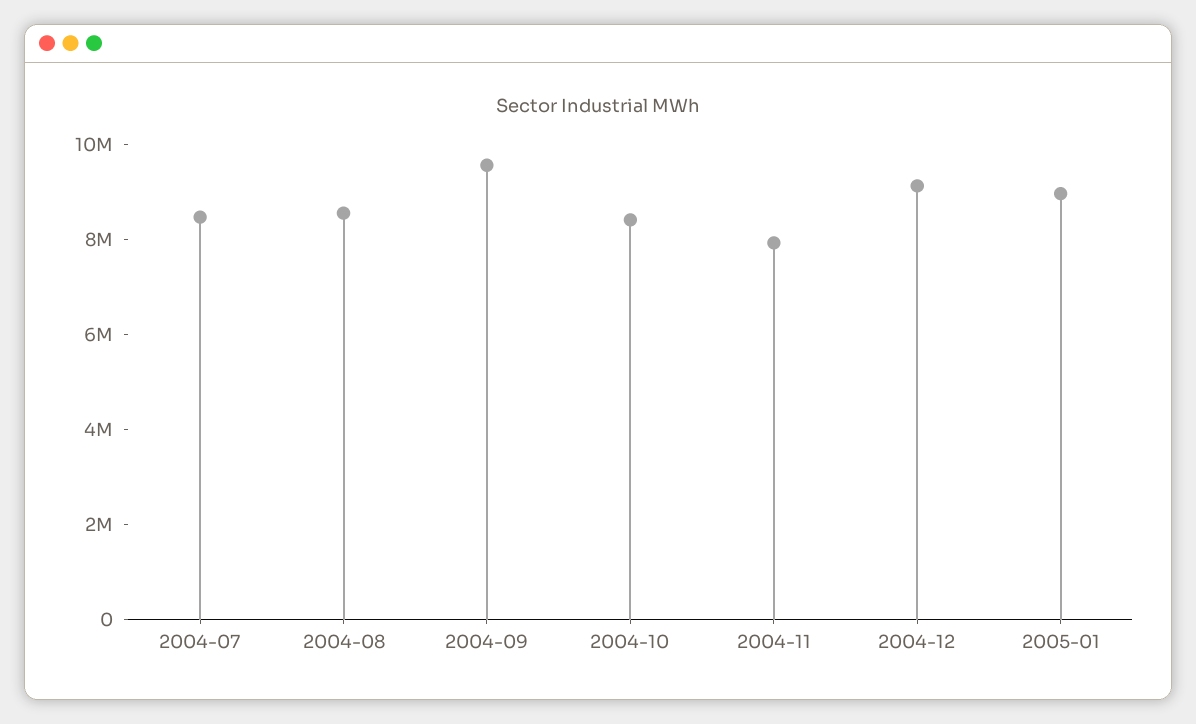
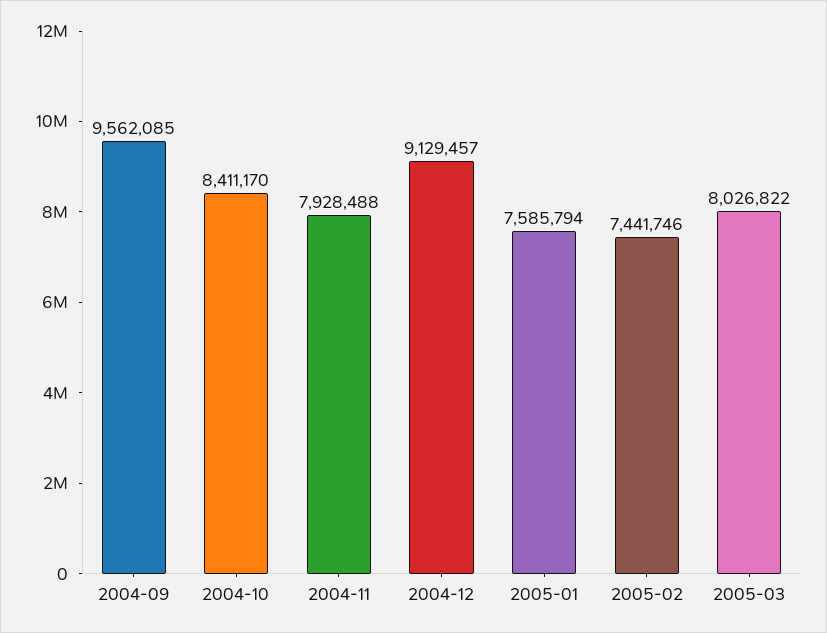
2004-07: 8500000 -> none
2004-08: 8500000 -> none
2005-01: 9000000 -> 7585794
2005-02: none -> 7441746
2005-03: none -> 8026822

